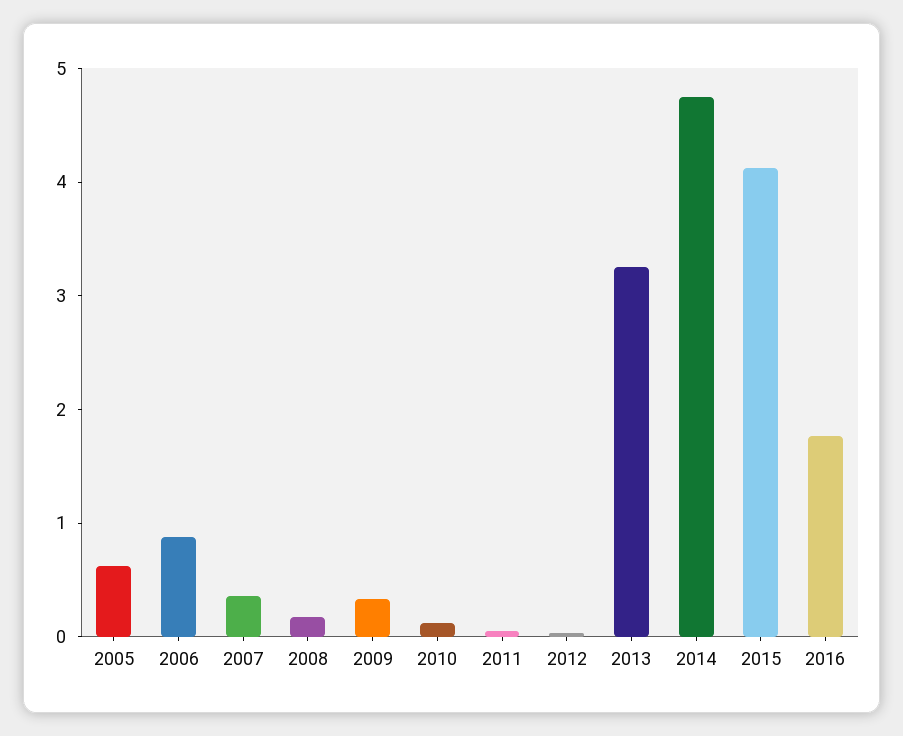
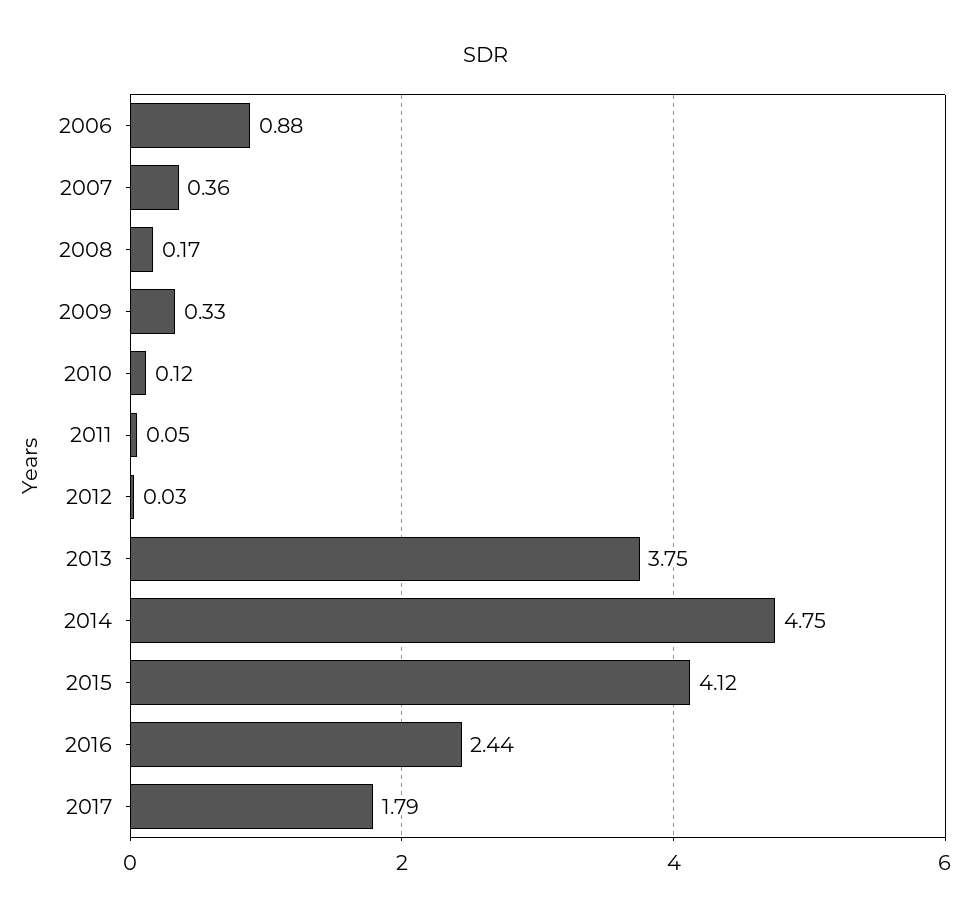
2005: 0.6 -> none
2013: 3.2 -> 3.75
2016: 1.8 -> 2.44
2017: none -> 1.79

